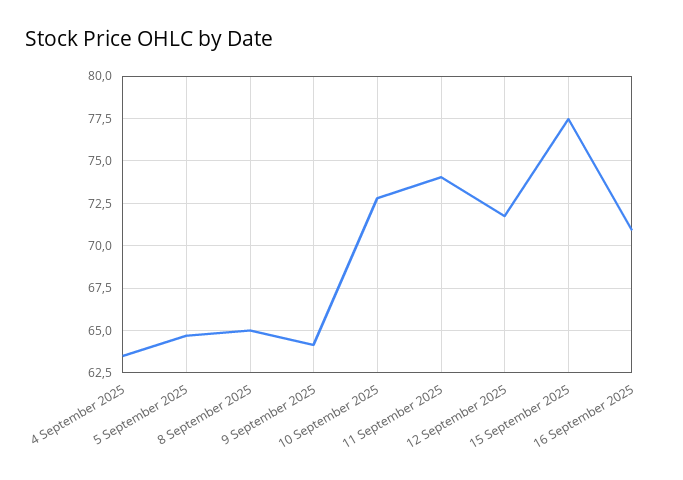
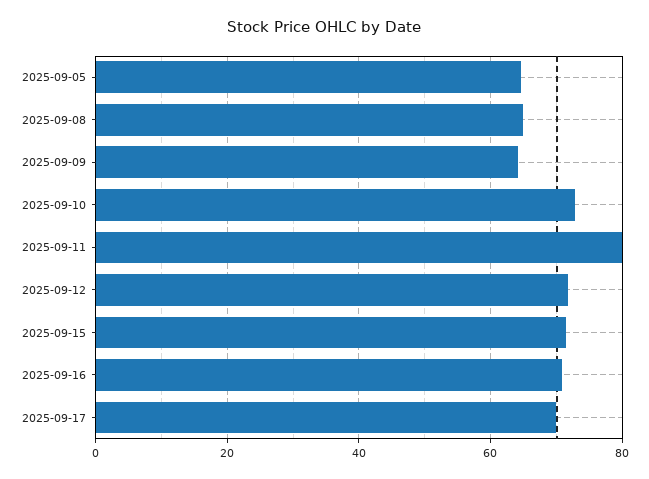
4 September 2025: 63.5 -> none
11 September 2025: 74 -> 80
15 September 2025: 77.5 -> 72
2025-09-17: none -> 70

